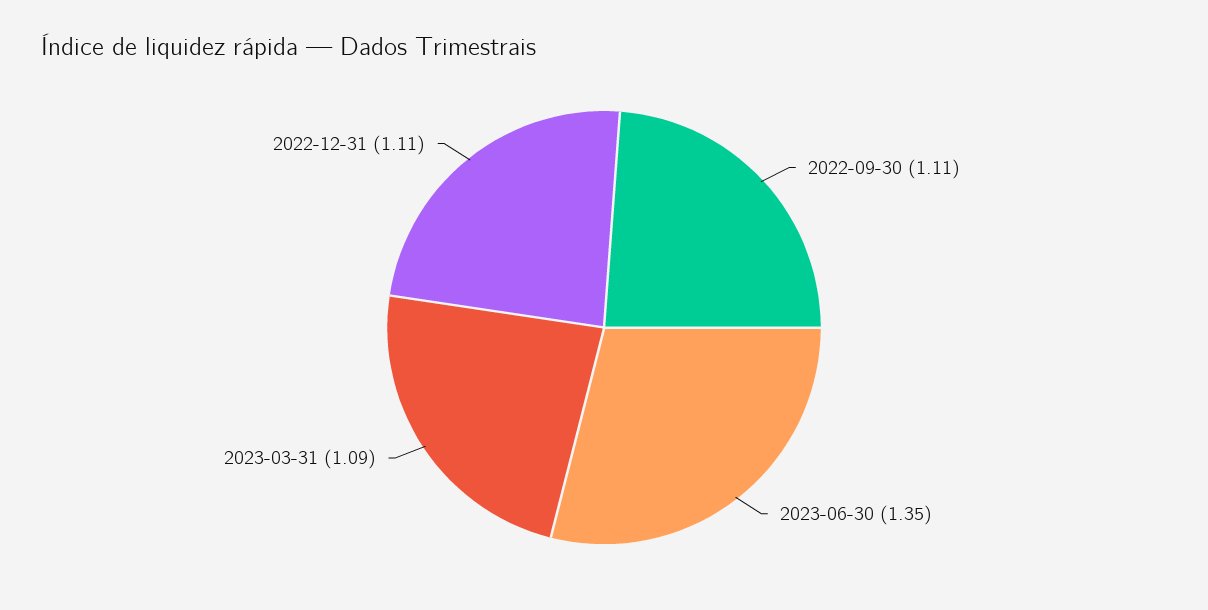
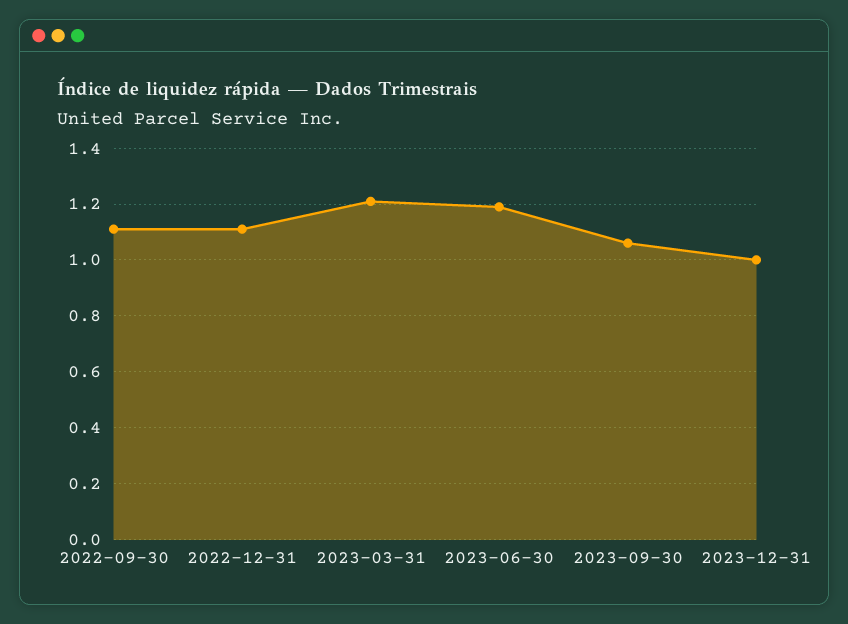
2023-06-30: 1.35 -> 1.2
2023-03-31: 1.09 -> 1.2
2023-09-30: none -> 1.05
2023-12-31: none -> 1

